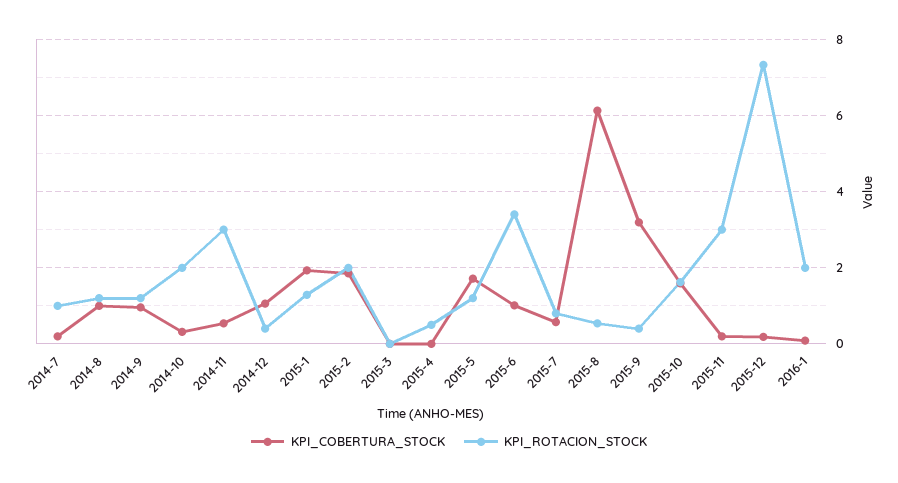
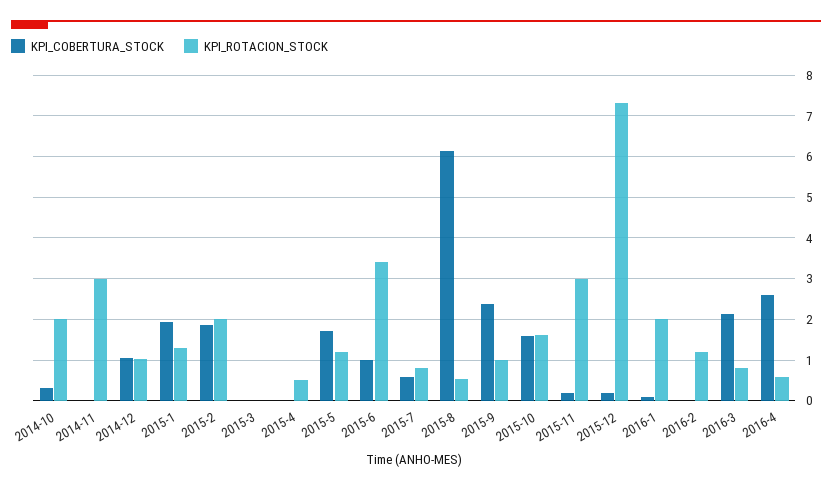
KPI_COBERTURA_STOCK, 2014-7: 0.2 -> none
KPI_ROTACION_STOCK, 2014-7: 1 -> none
KPI_COBERTURA_STOCK, 2014-8: 1 -> none
KPI_ROTACION_STOCK, 2014-8: 1.2 -> none
KPI_COBERTURA_STOCK, 2014-9: 1 -> none
KPI_ROTACION_STOCK, 2014-9: 1.2 -> none
KPI_COBERTURA_STOCK, 2014-11: 0.6 -> 0
KPI_ROTACION_STOCK, 2014-12: 0.4 -> 1
KPI_COBERTURA_STOCK, 2015-9: 3.2 -> 2.4
KPI_ROTACION_STOCK, 2015-9: 0.4 -> 1
KPI_COBERTURA_STOCK, 2016-2: none -> 0
KPI_ROTACION_STOCK, 2016-2: none -> 1.2
KPI_COBERTURA_STOCK, 2016-3: none -> 2.2
KPI_ROTACION_STOCK, 2016-3: none -> 0.8
KPI_COBERTURA_STOCK, 2016-4: none -> 2.6
KPI_ROTACION_STOCK, 2016-4: none -> 0.6

